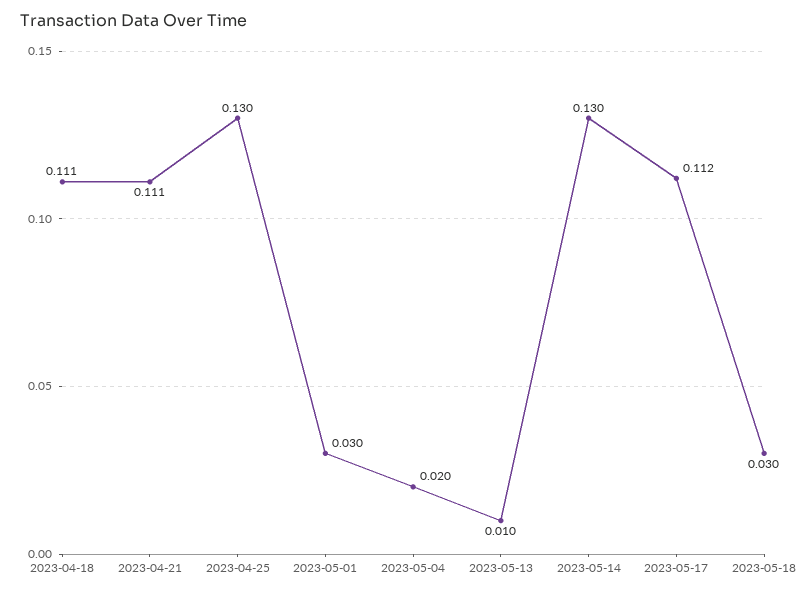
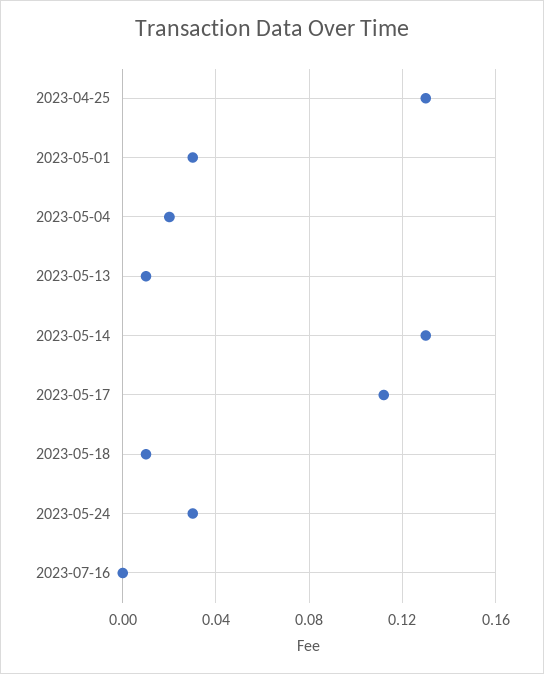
2023-04-18: 0.111 -> none
2023-04-21: 0.111 -> none
2023-05-18: 0.03 -> 0.01
2023-05-24: none -> 0.03
2023-07-16: none -> 0

